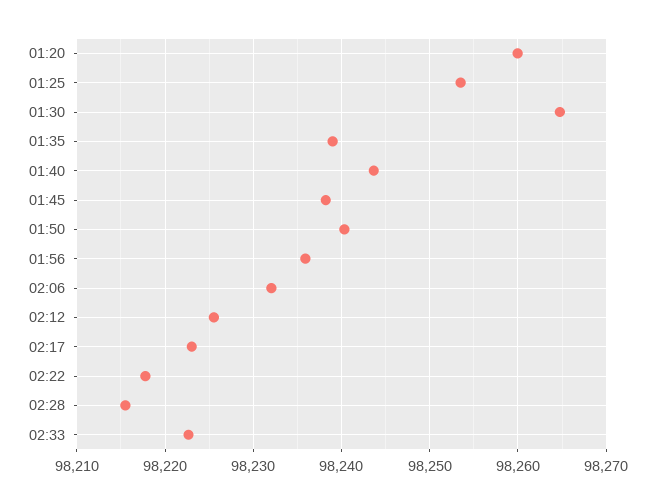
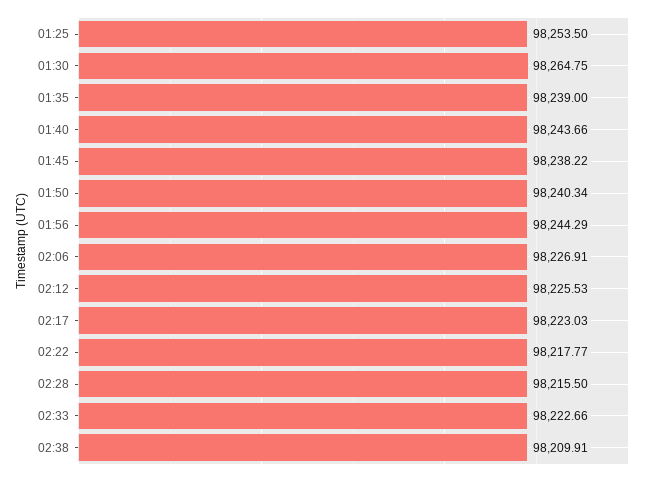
01:20: 98260 -> none
01:56: 98236 -> 98244.29
02:06: 98232 -> 98226.91
02:38: none -> 98209.91

